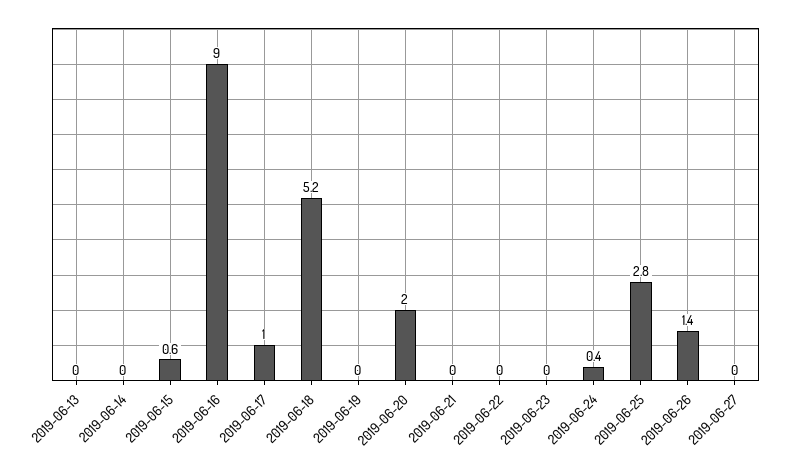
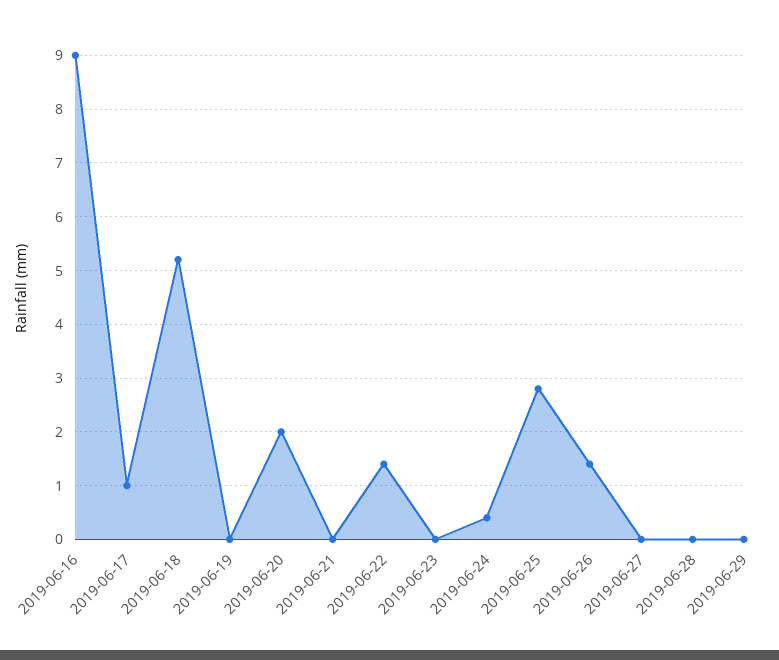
2019-06-13: 0 -> none
2019-06-14: 0 -> none
2019-06-15: 0.6 -> none
2019-06-22: 0 -> 1.5
2019-06-28: none -> 0
2019-06-29: none -> 0

